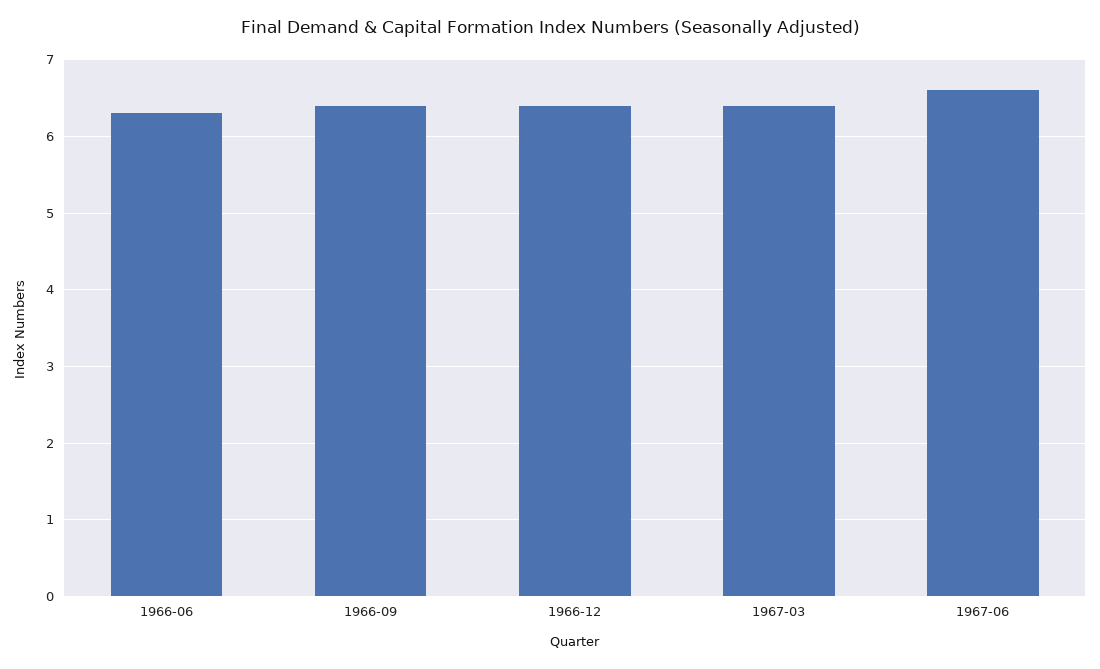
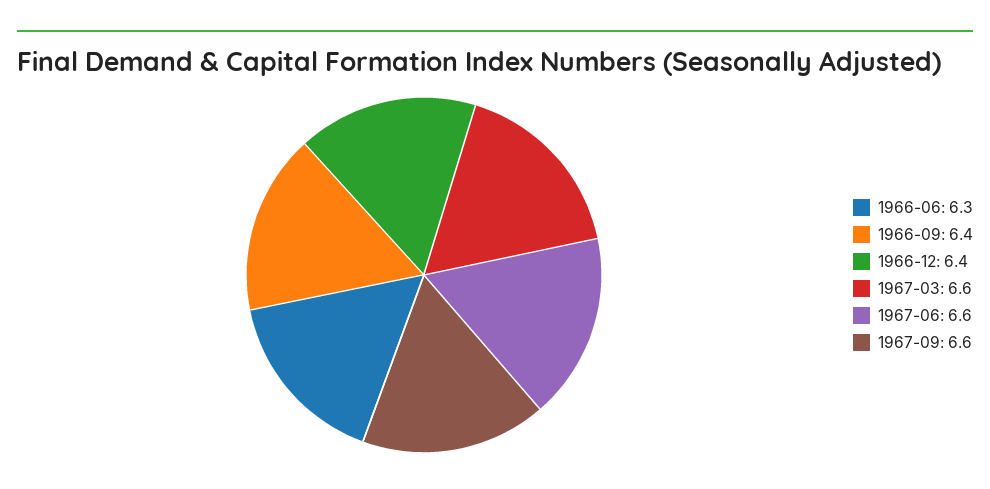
1967-03: 6.4 -> 6.6
1967-09: none -> 6.6

